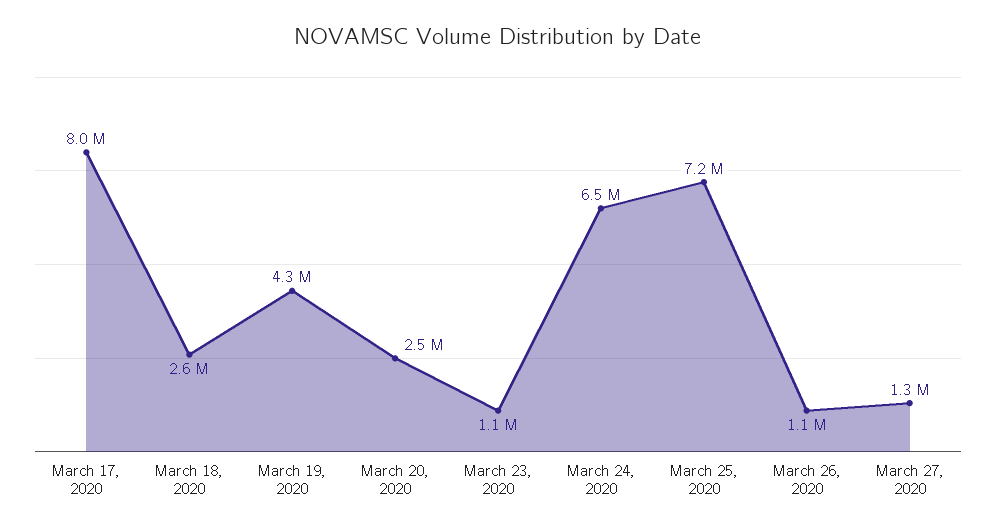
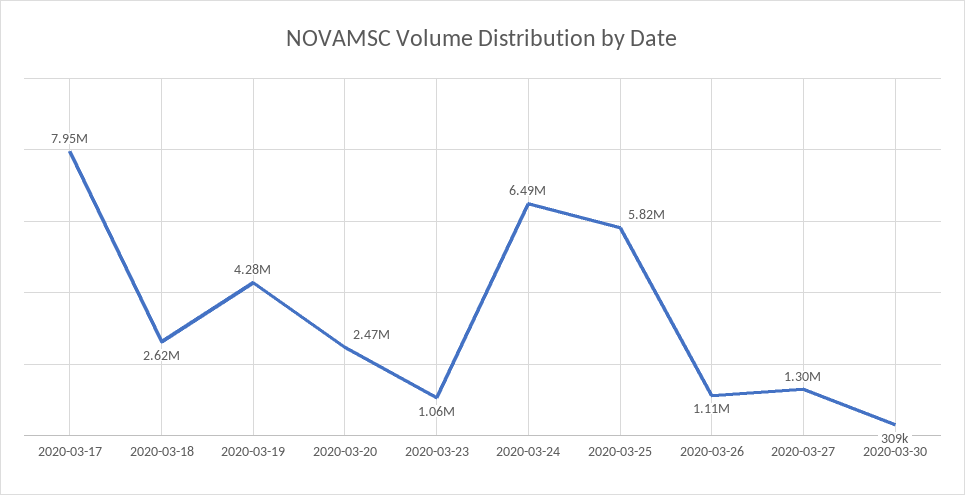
March 25, 2020: 7200000 -> 5820000
2020-03-30: none -> 309000

